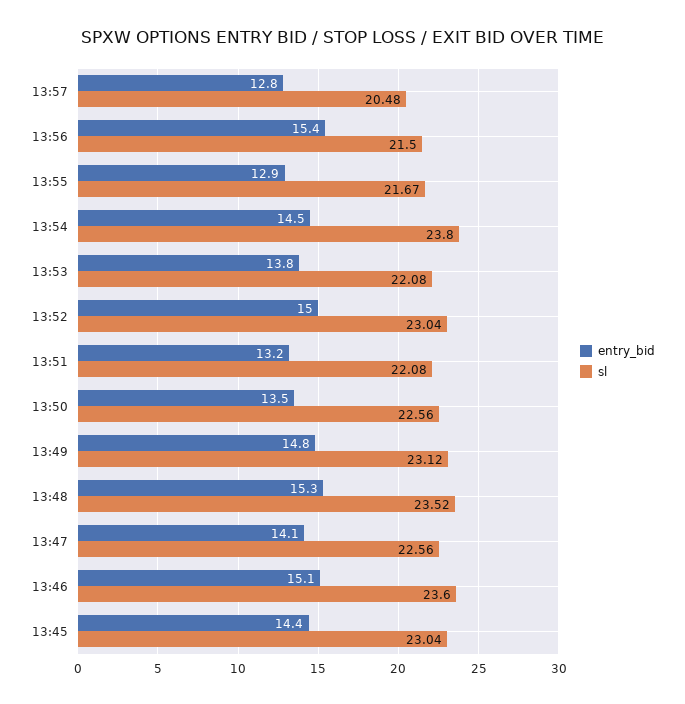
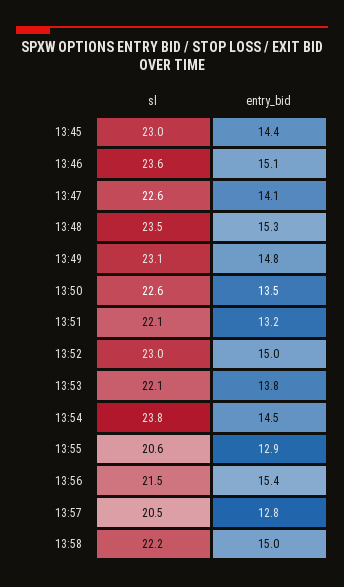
sl, 13:55: 21.67 -> 20.6
sl, 13:58: none -> 22.2
entry_bid, 13:58: none -> 15

